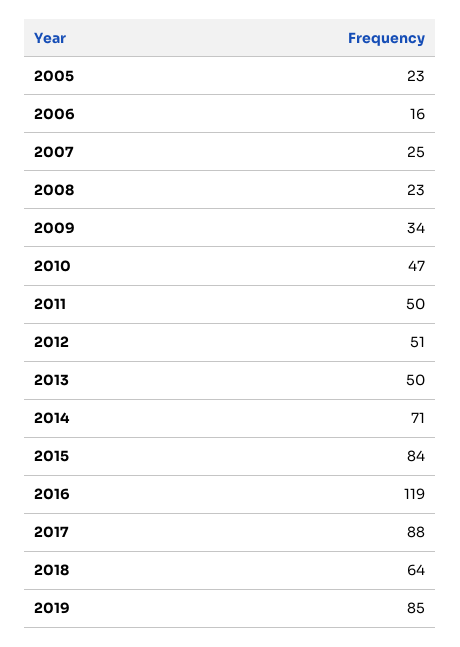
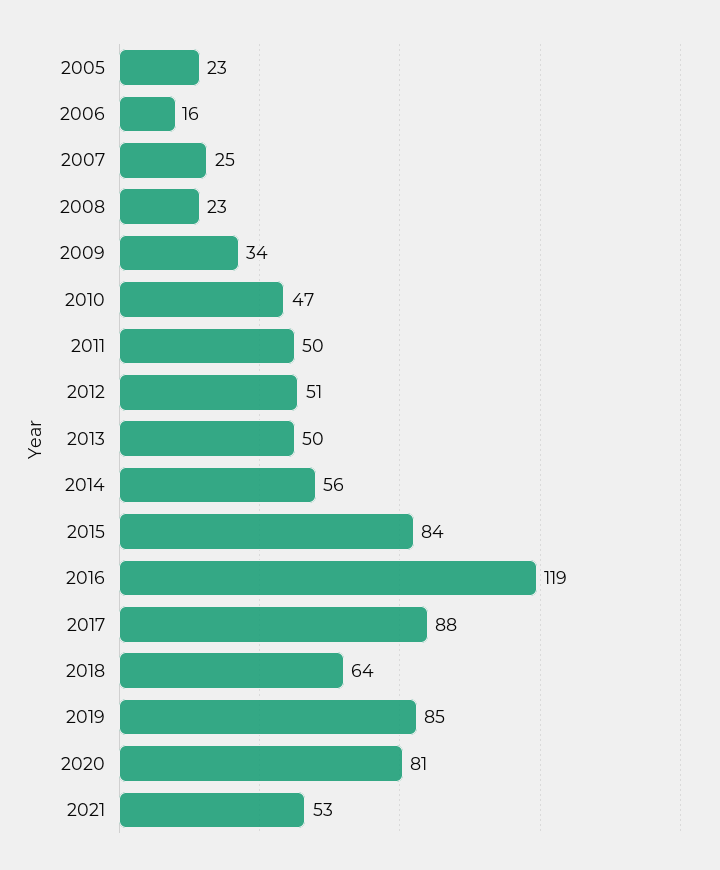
2014: 71 -> 56
2020: none -> 81
2021: none -> 53

